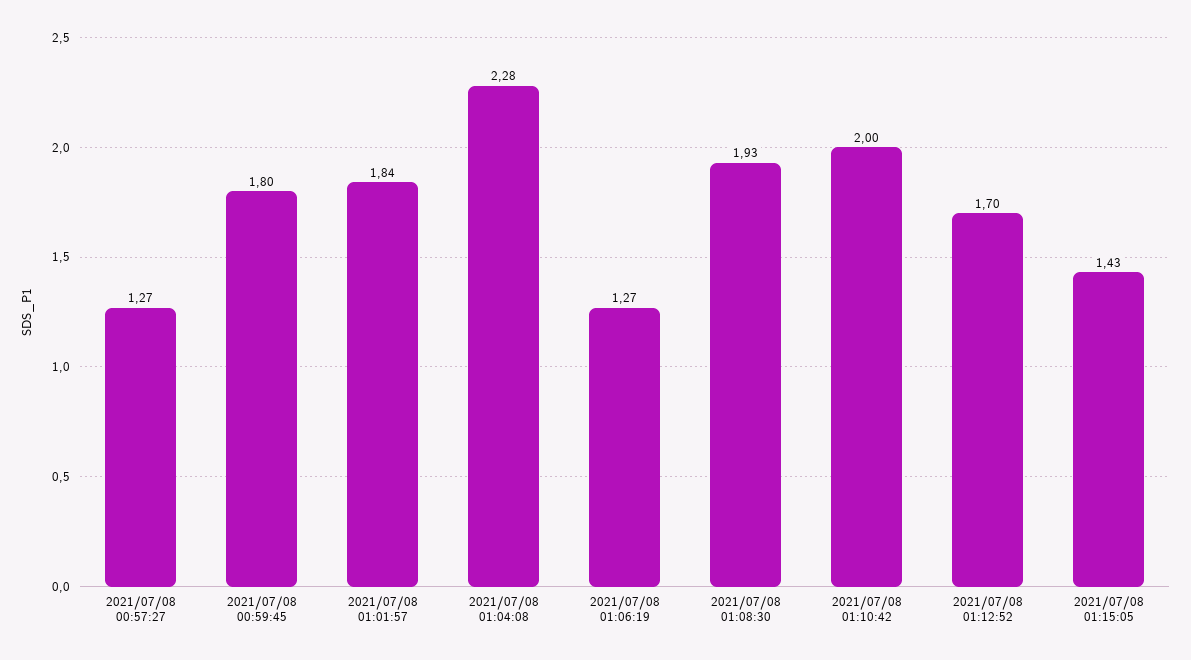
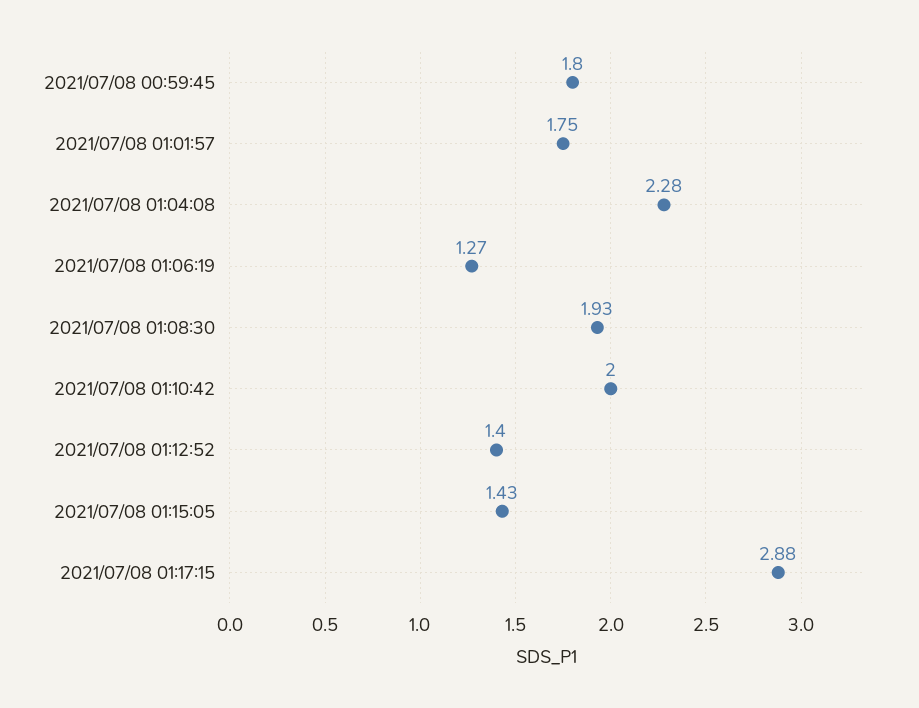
2021/07/08 00:57:27: 1.27 -> none
2021/07/08 01:01:57: 1.84 -> 1.75
2021/07/08 01:12:52: 1.7 -> 1.4
2021/07/08 01:17:15: none -> 2.88

